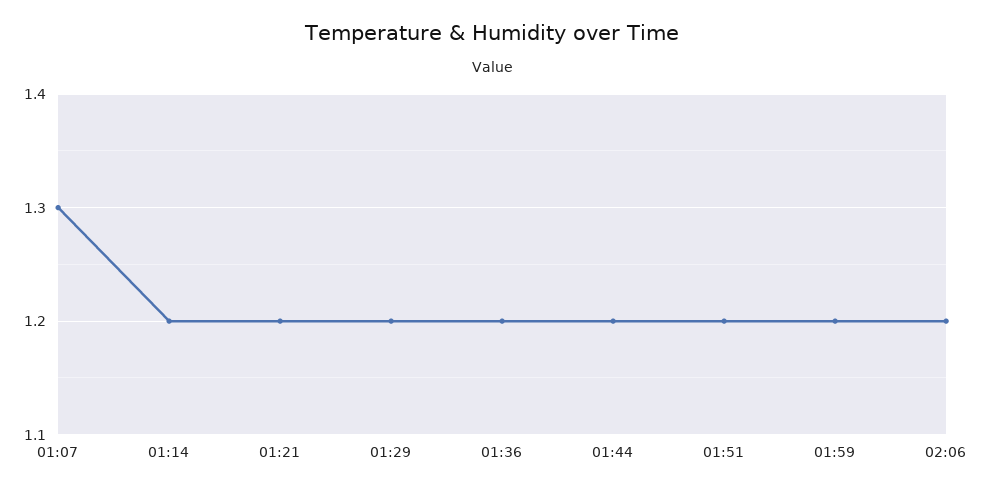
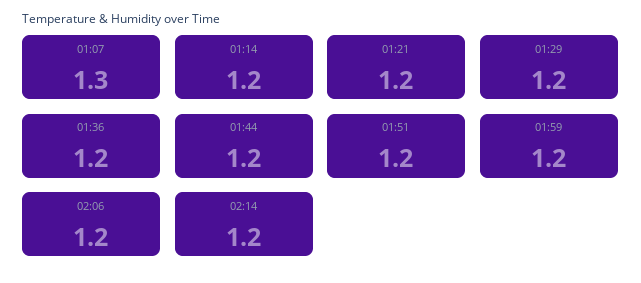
02:14: none -> 1.2

